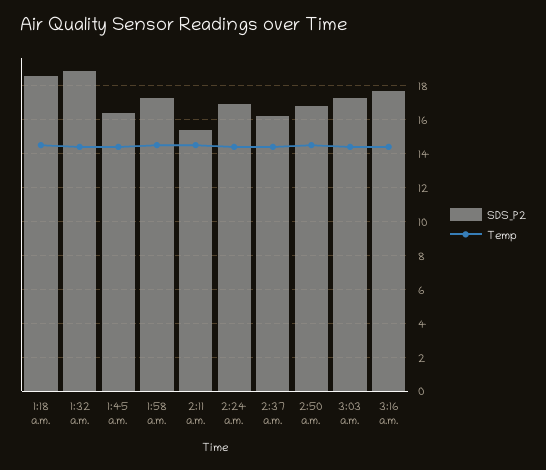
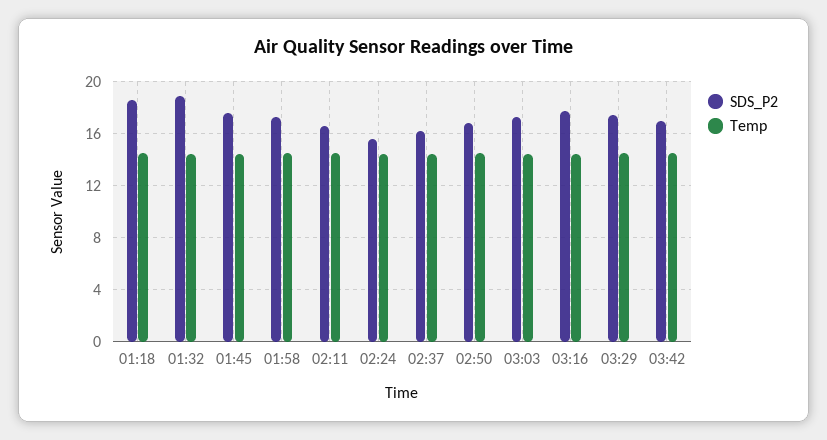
SDS_P2, 1:45 a.m.: 16.5 -> 17.5
SDS_P2, 2:11 a.m.: 15.5 -> 16.5
SDS_P2, 2:24 a.m.: 17 -> 15.5
SDS_P2, 03:29: none -> 17.5
Temp, 03:29: none -> 14.5
SDS_P2, 03:42: none -> 17
Temp, 03:42: none -> 14.5

